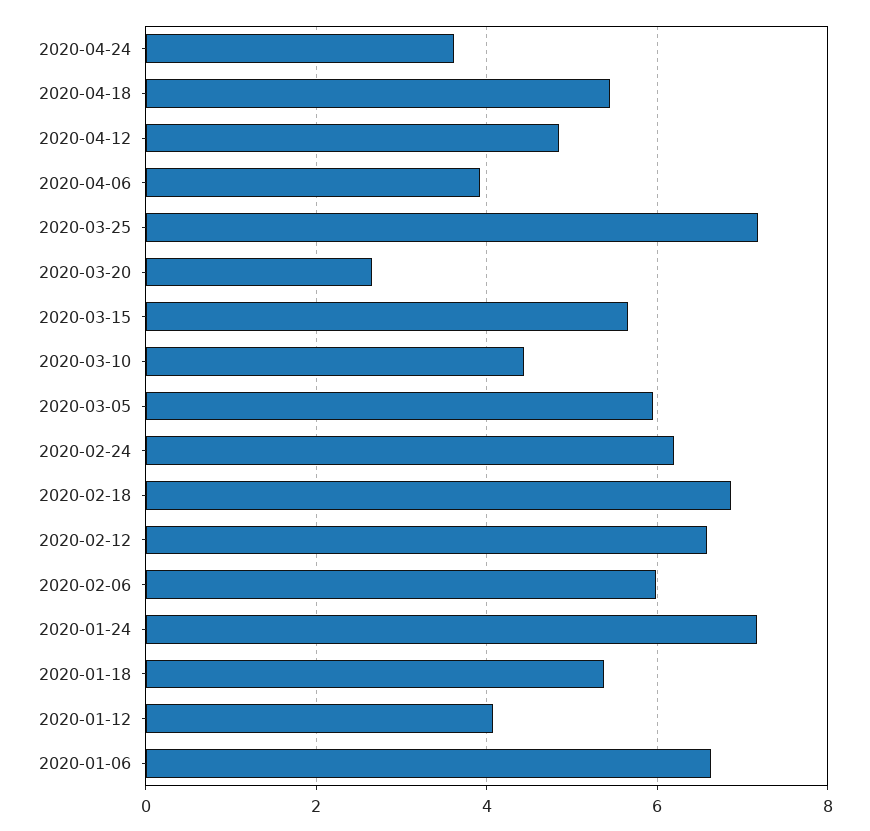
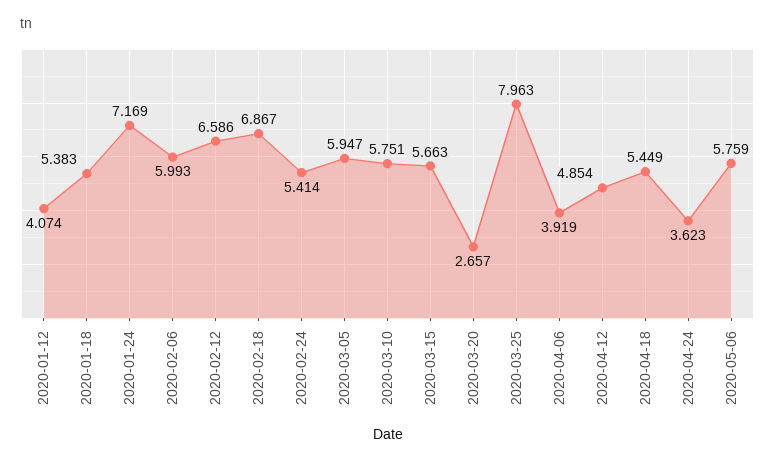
2020-03-25: 7.2 -> 7.963
2020-03-10: 4.4 -> 5.751
2020-02-24: 6.2 -> 5.414
2020-01-06: 6.6 -> none
2020-05-06: none -> 5.759

